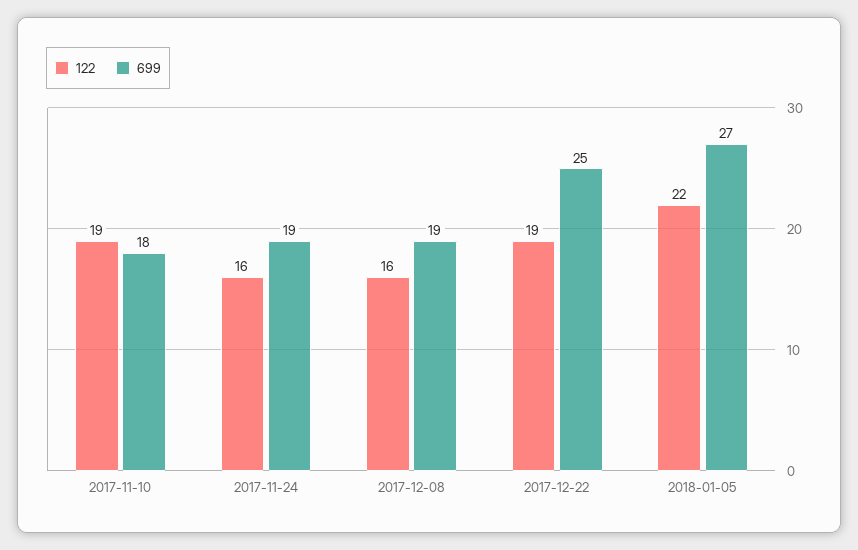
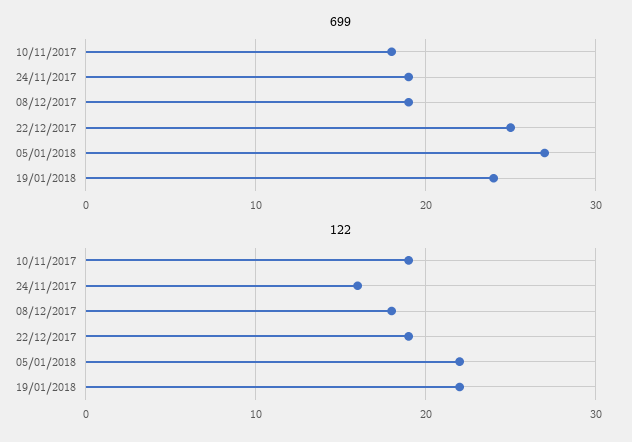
122, 2017-12-08: 16 -> 18
699, 19/01/2018: none -> 24
122, 19/01/2018: none -> 22

